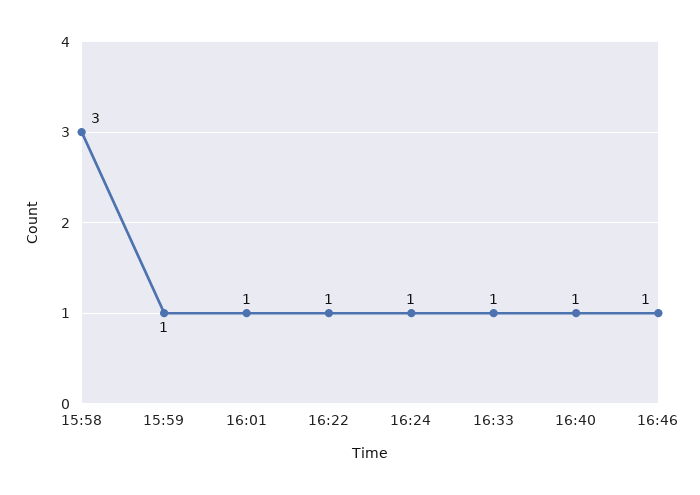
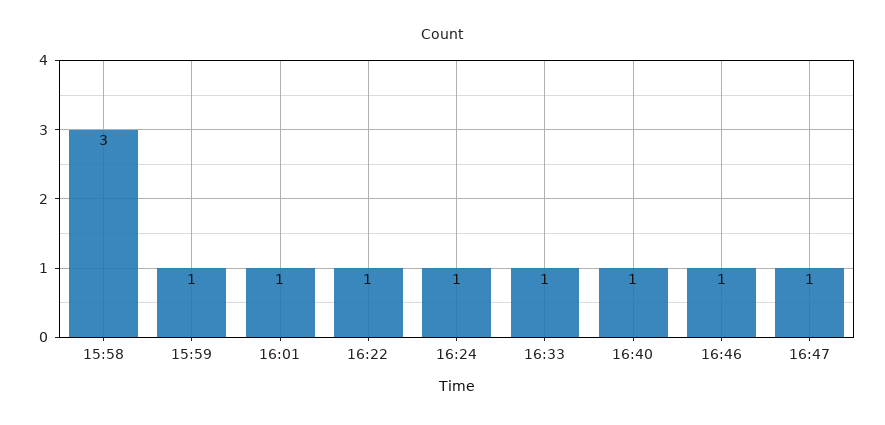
16:47: none -> 1

